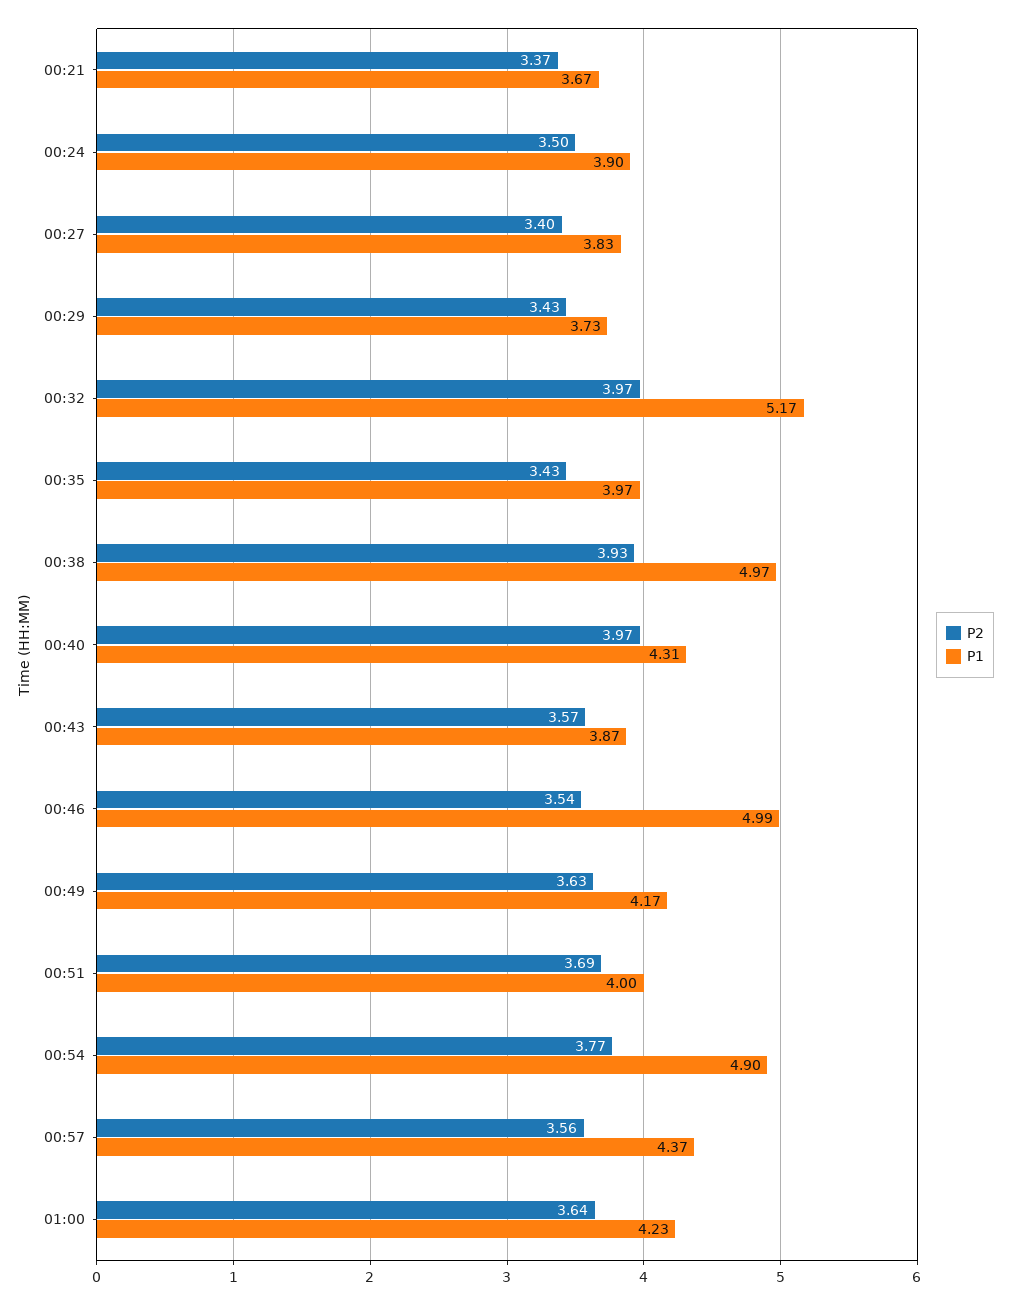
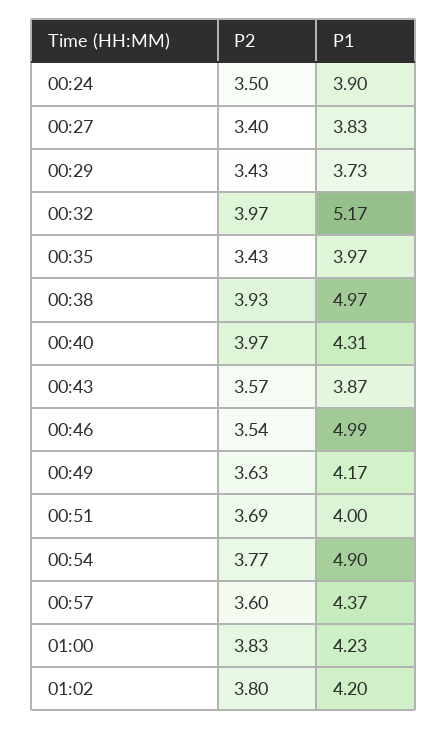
P2, 00:21: 3.37 -> none
P1, 00:21: 3.67 -> none
P2, 00:57: 3.56 -> 3.6
P2, 01:00: 3.64 -> 3.83
P2, 01:02: none -> 3.8
P1, 01:02: none -> 4.2

